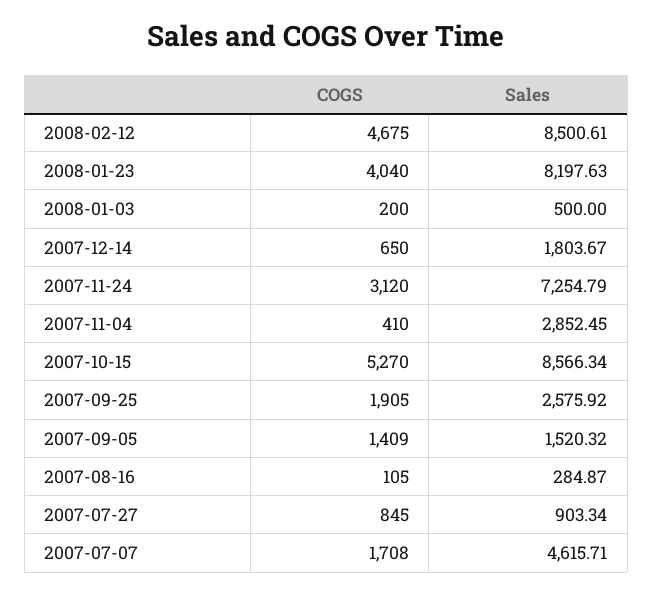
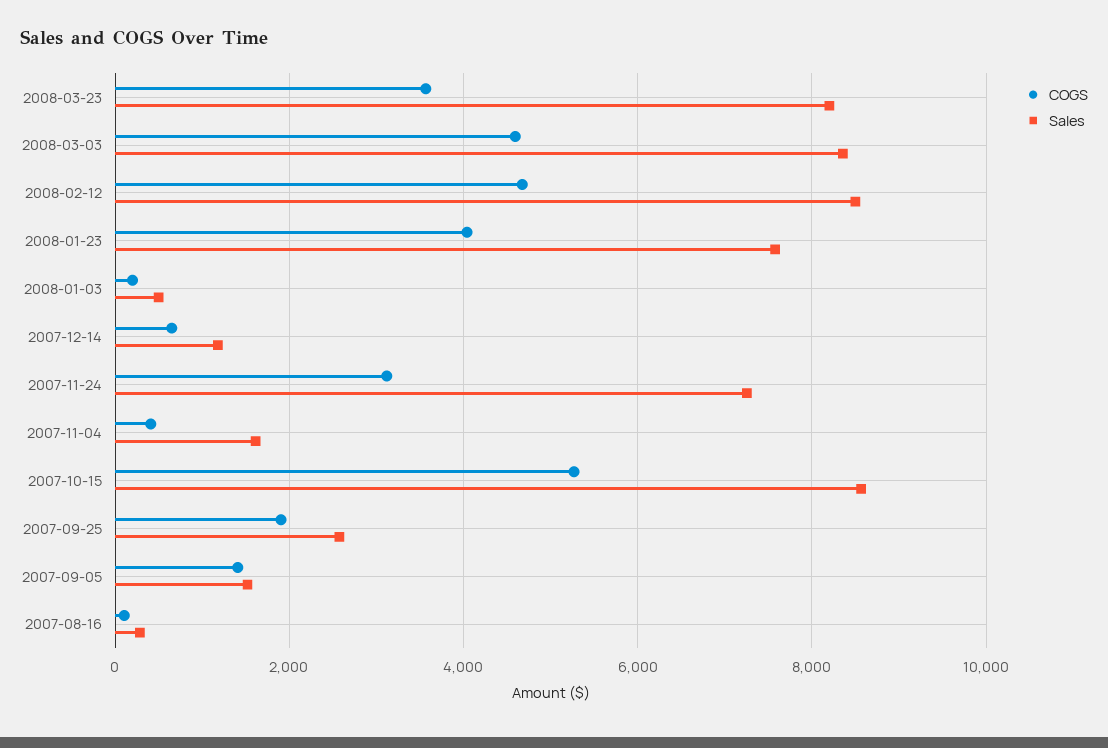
Sales, 2008-01-23: 8197.63 -> 7600
Sales, 2007-12-14: 1803.67 -> 1200
Sales, 2007-11-04: 2852.45 -> 1600
COGS, 2007-07-27: 845 -> none
Sales, 2007-07-27: 903.34 -> none
COGS, 2007-07-07: 1708 -> none
Sales, 2007-07-07: 4615.71 -> none
COGS, 2008-03-23: none -> 3600
Sales, 2008-03-23: none -> 8200
COGS, 2008-03-03: none -> 4600
Sales, 2008-03-03: none -> 8400

